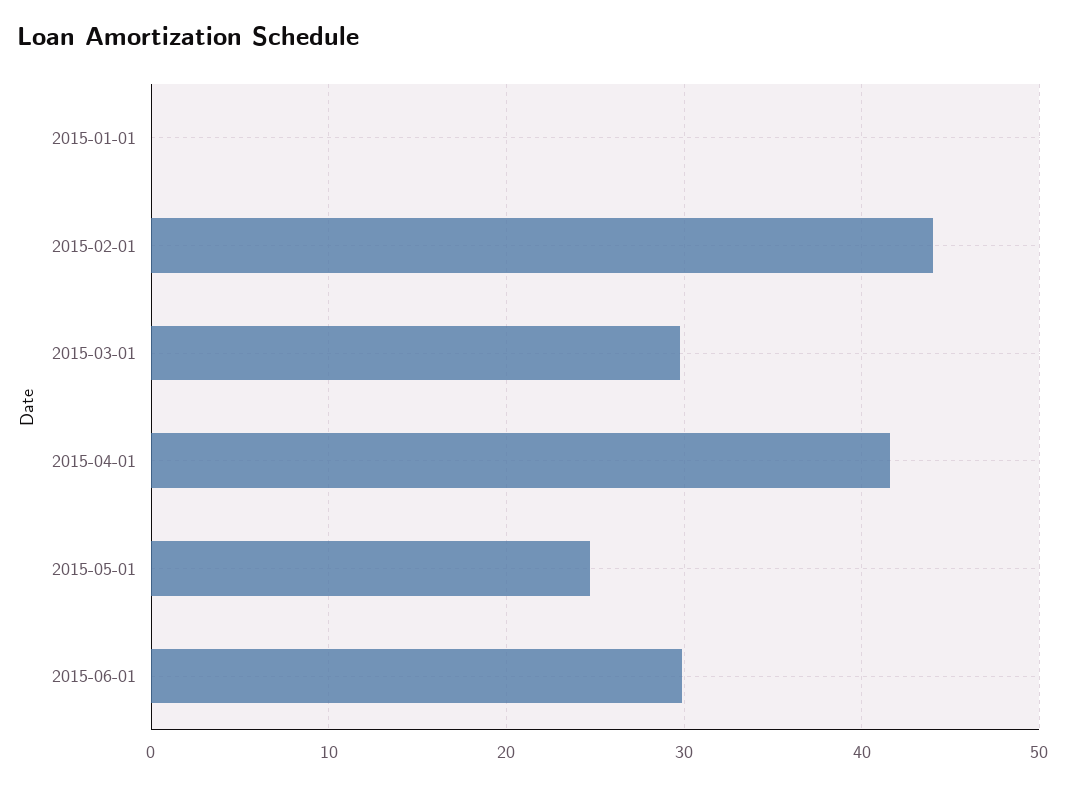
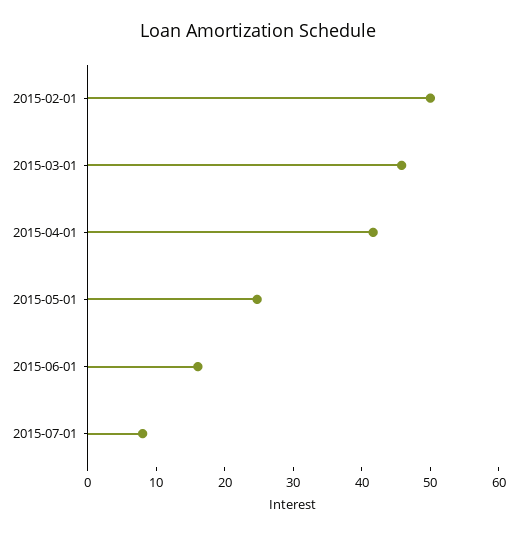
2015-01-01: 0 -> none
2015-02-01: 44 -> 50
2015-03-01: 30 -> 46
2015-06-01: 30 -> 16
2015-07-01: none -> 8

